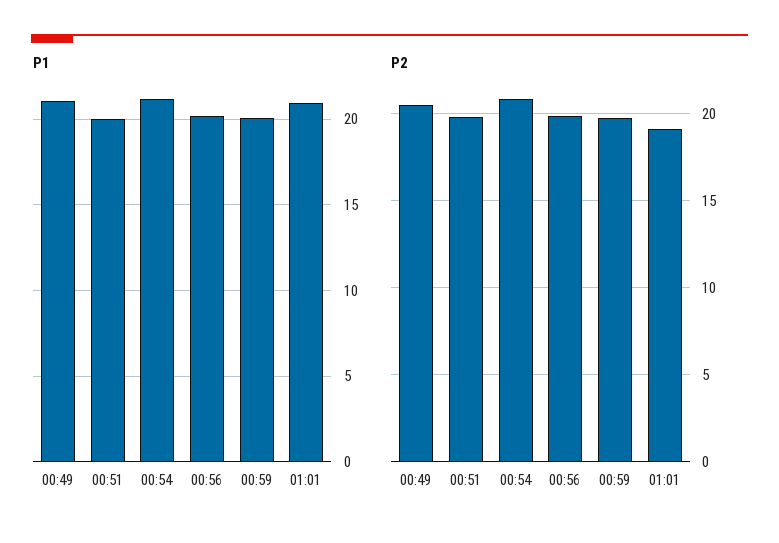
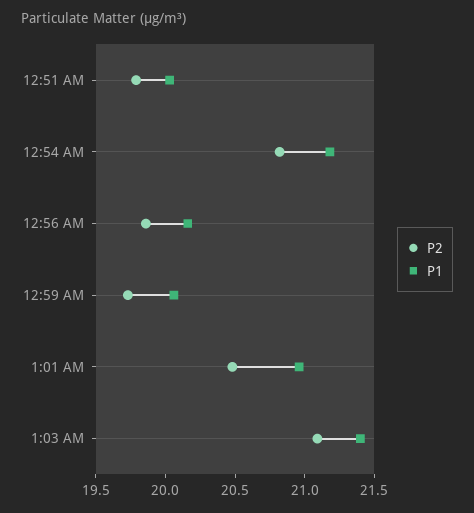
P1, 00:49: 21 -> none
P2, 00:49: 20.5 -> none
P2, 01:01: 19 -> 20.5
P2, 1:03 AM: none -> 21.1
P1, 1:03 AM: none -> 21.4

